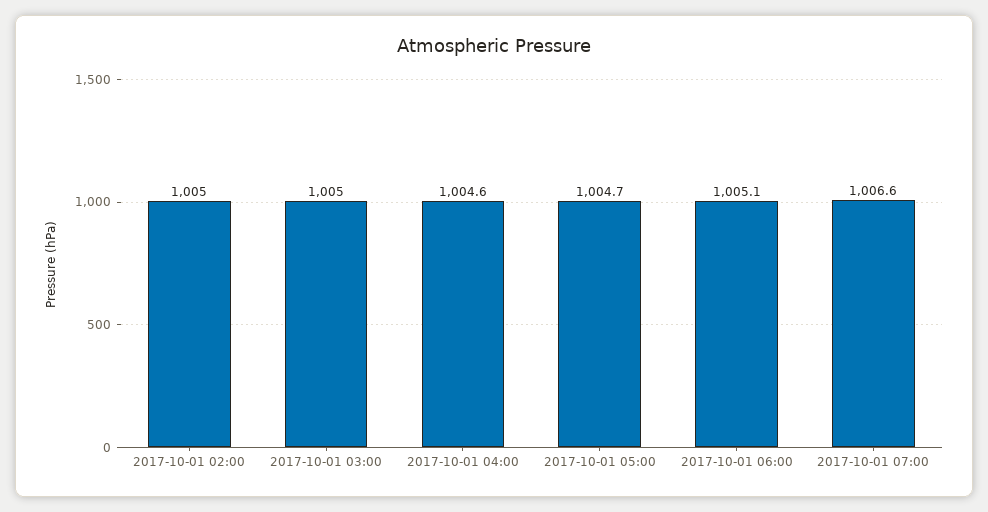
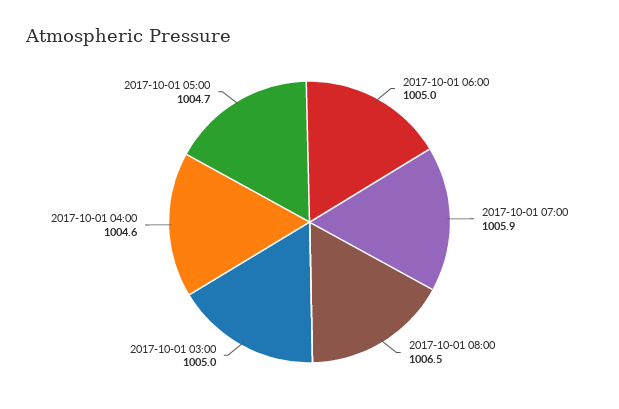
2017-10-01 02:00: 1005 -> none
2017-10-01 06:00: 1005.1 -> 1005
2017-10-01 07:00: 1006.6 -> 1005.9
2017-10-01 08:00: none -> 1006.5

